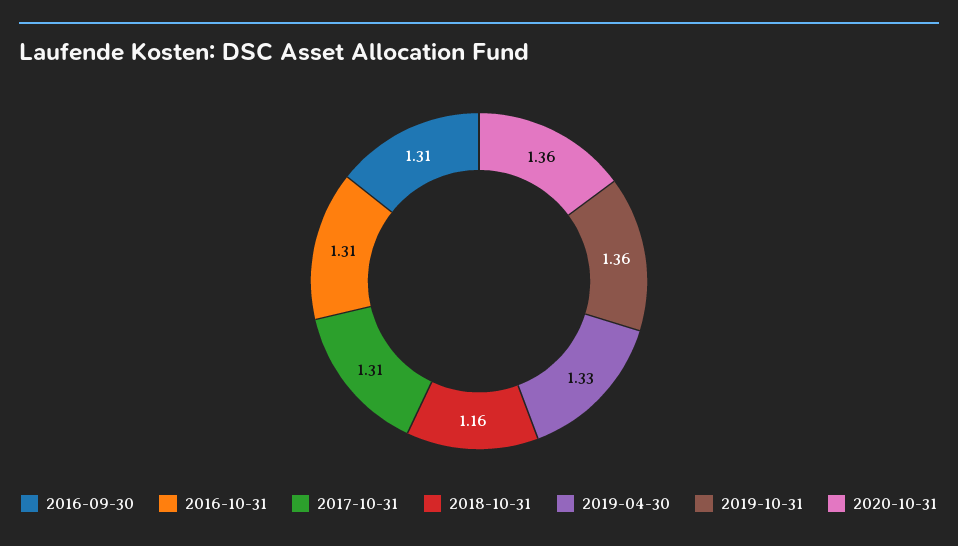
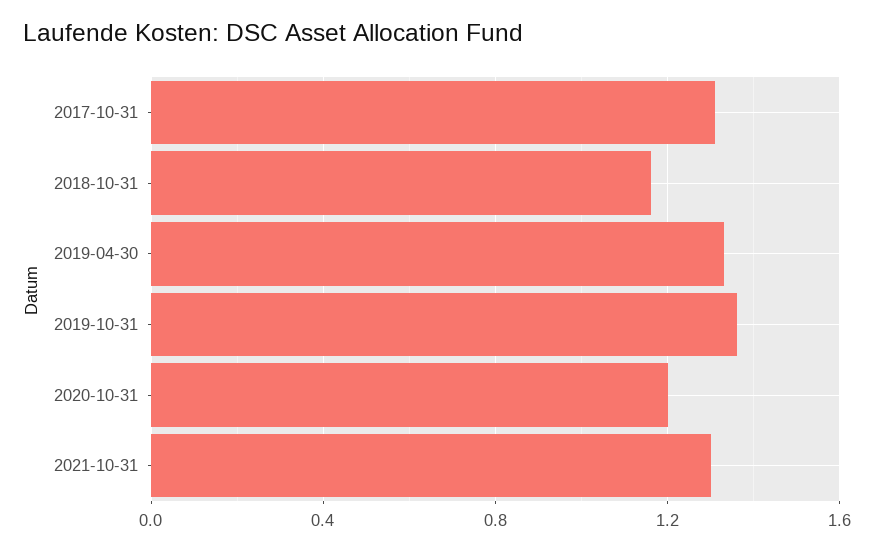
2016-09-30: 1.31 -> none
2016-10-31: 1.31 -> none
2020-10-31: 1.36 -> 1.2
2021-10-31: none -> 1.3

